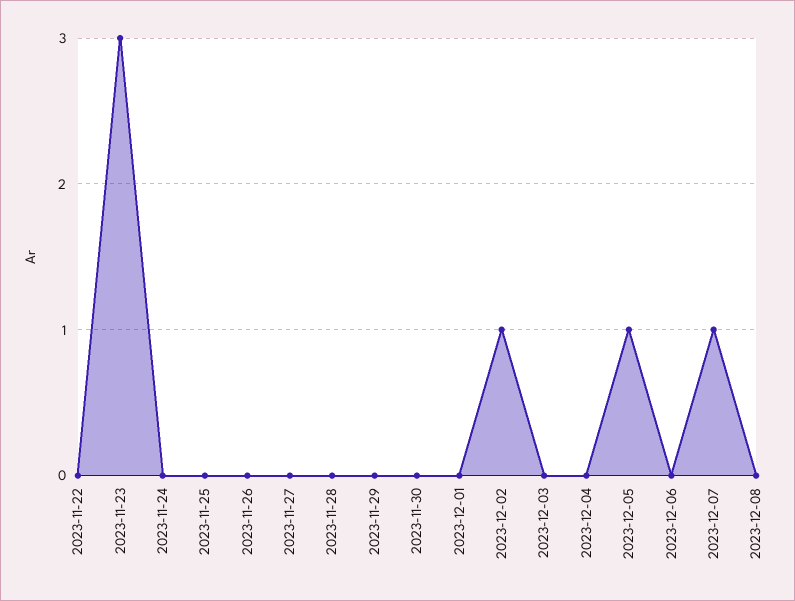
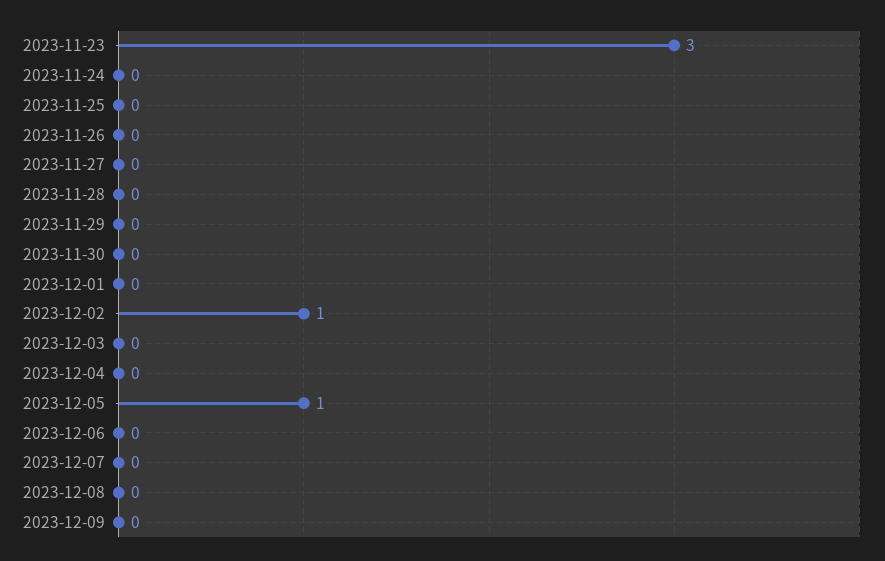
2023-11-22: 0 -> none
2023-12-07: 1 -> 0
2023-12-09: none -> 0

